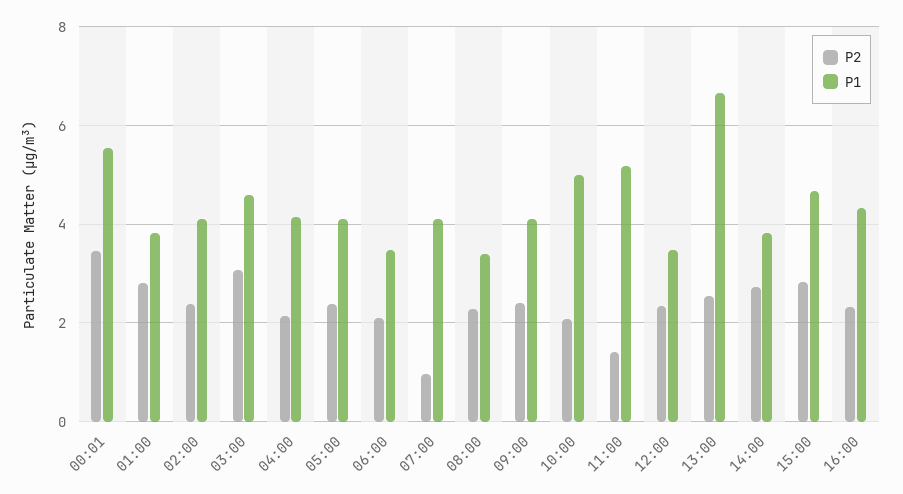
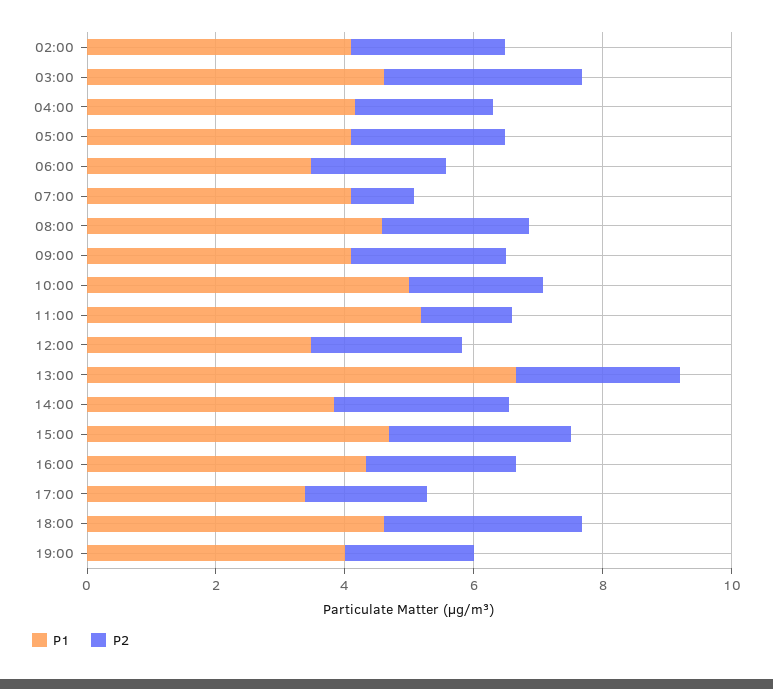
P2, 00:01: 3.4 -> none
P1, 00:01: 5.6 -> none
P2, 01:00: 2.8 -> none
P1, 01:00: 3.8 -> none
P1, 08:00: 3.4 -> 4.5
P1, 17:00: none -> 3.5
P2, 17:00: none -> 2
P1, 18:00: none -> 4.5
P2, 18:00: none -> 3
P1, 19:00: none -> 4
P2, 19:00: none -> 2

